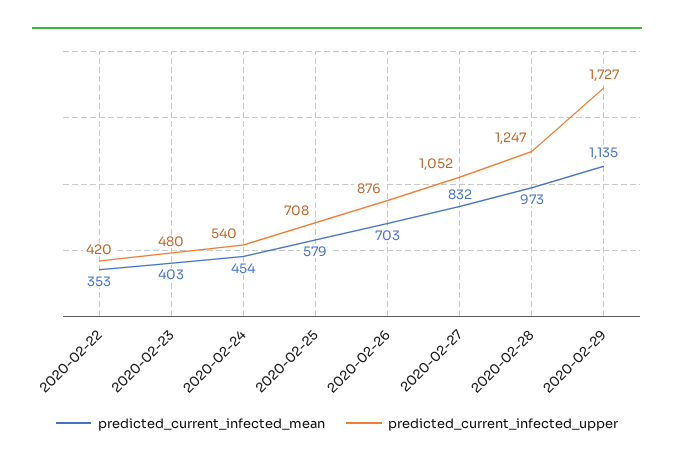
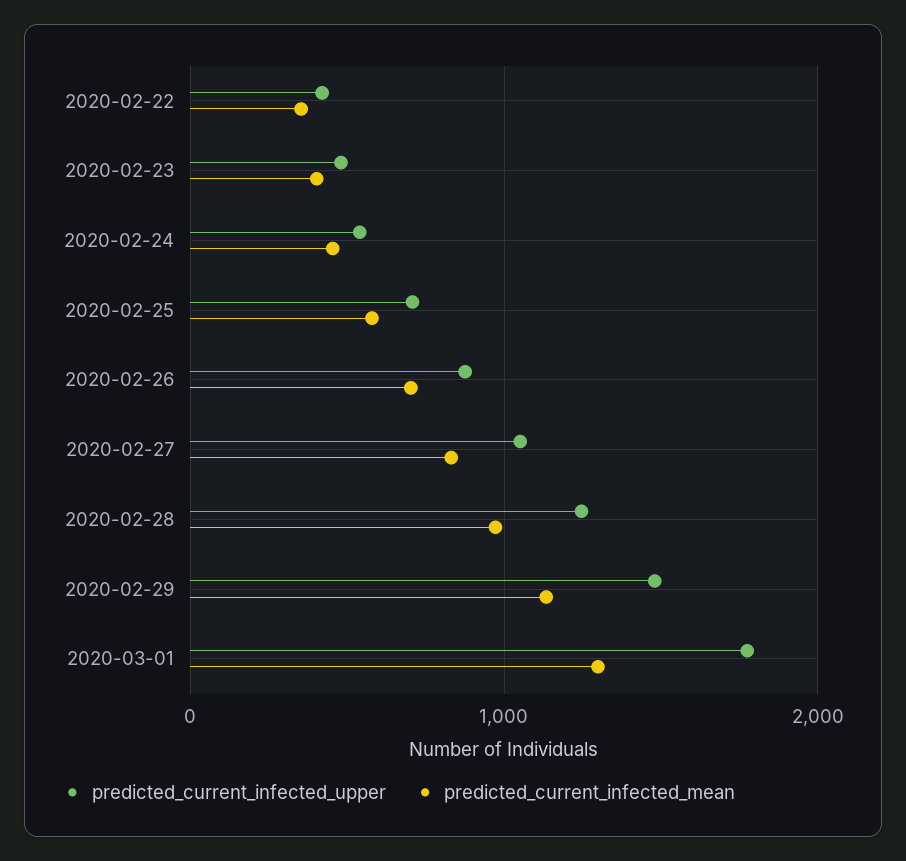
predicted_current_infected_upper, 2020-02-29: 1727 -> 1500
predicted_current_infected_upper, 2020-03-01: none -> 1800
predicted_current_infected_mean, 2020-03-01: none -> 1300

